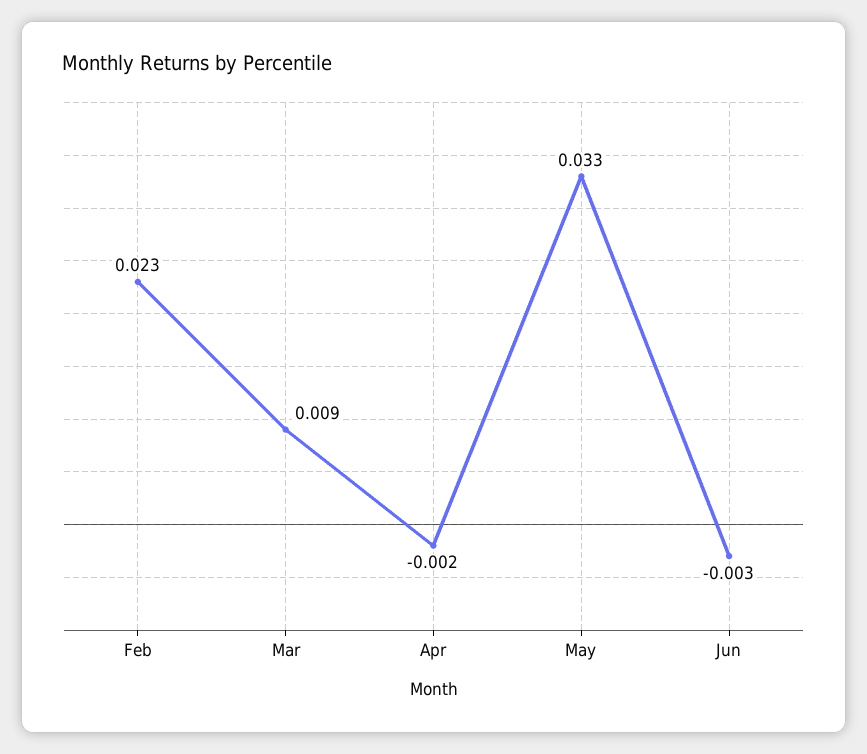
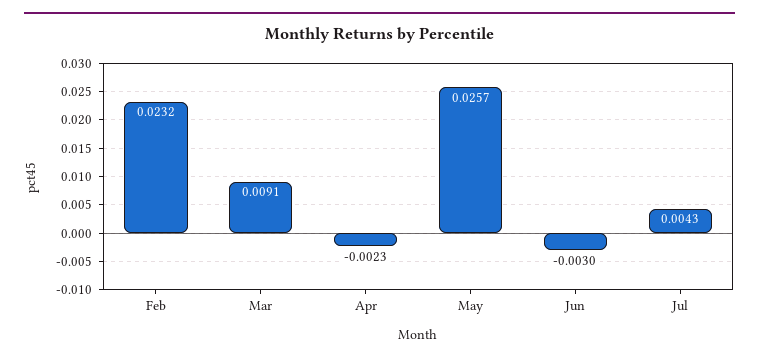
May: 0.033 -> 0.0257
Jul: none -> 0.0043

